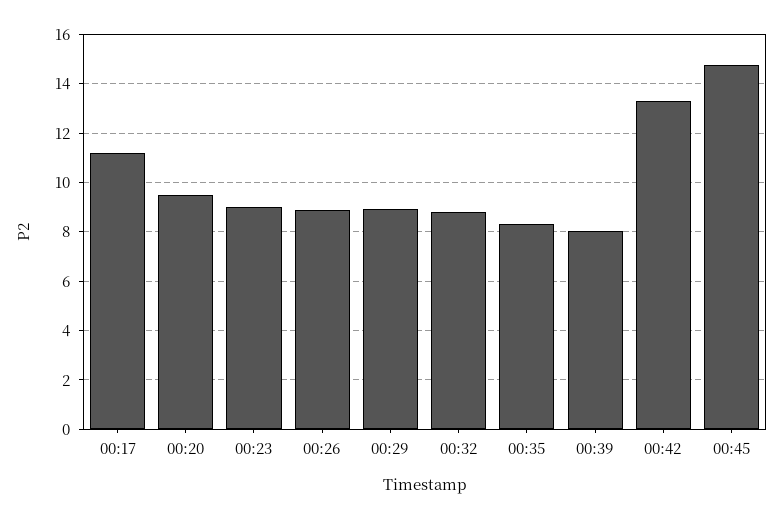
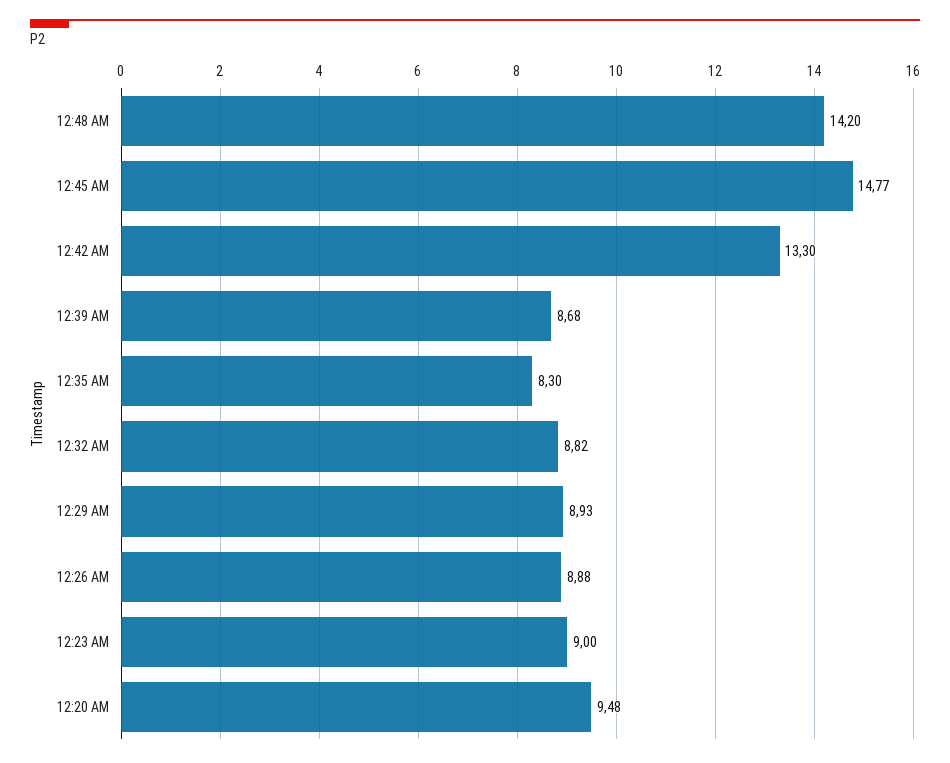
00:17: 11.25 -> none
00:39: 8 -> 8.68
12:48 AM: none -> 14.2

